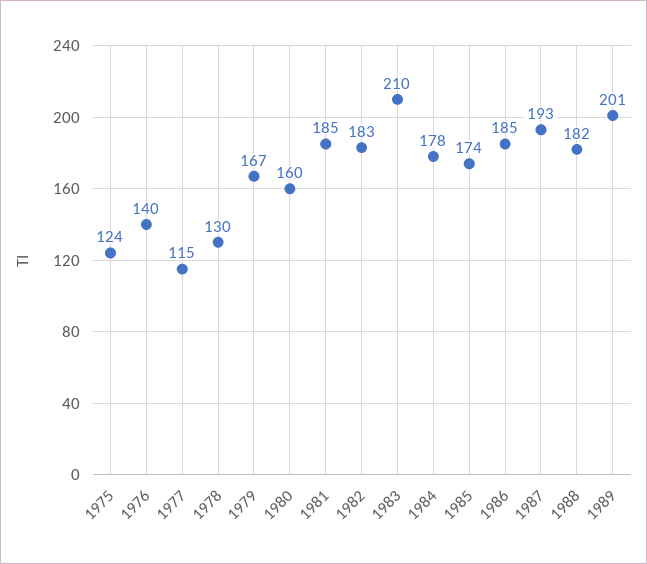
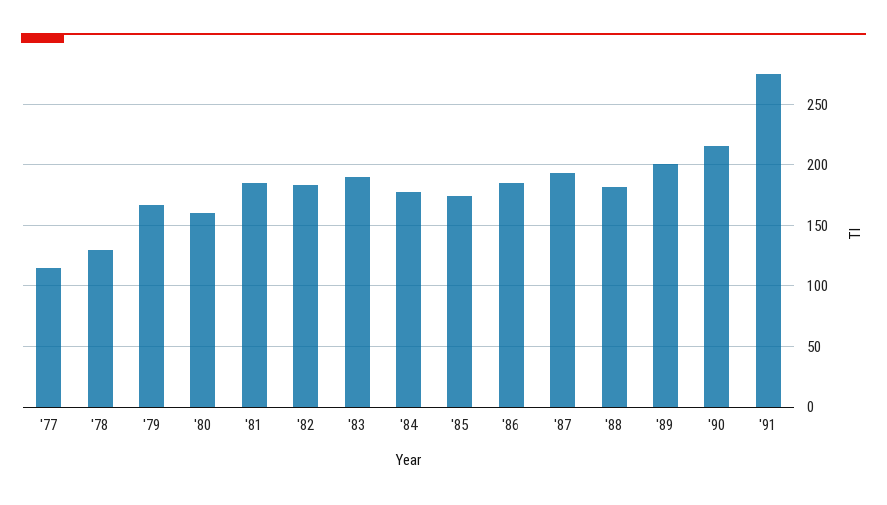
1975: 124 -> none
1976: 140 -> none
1983: 210 -> 190
'90: none -> 215
'91: none -> 275

